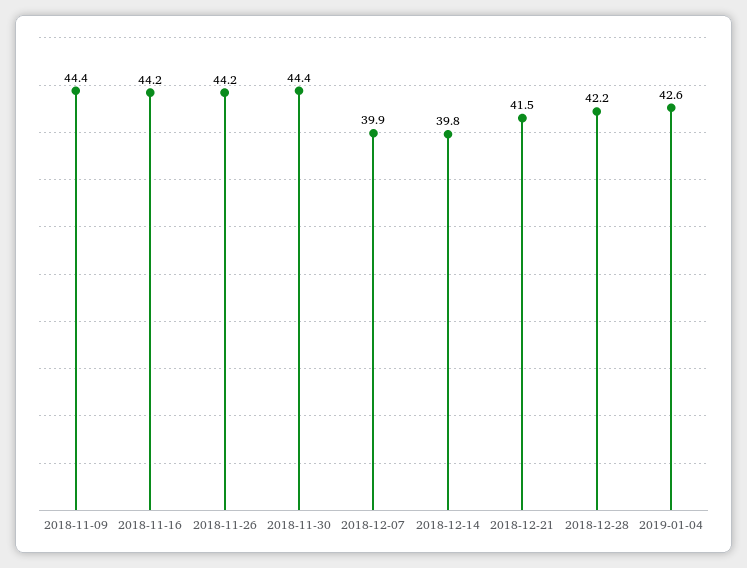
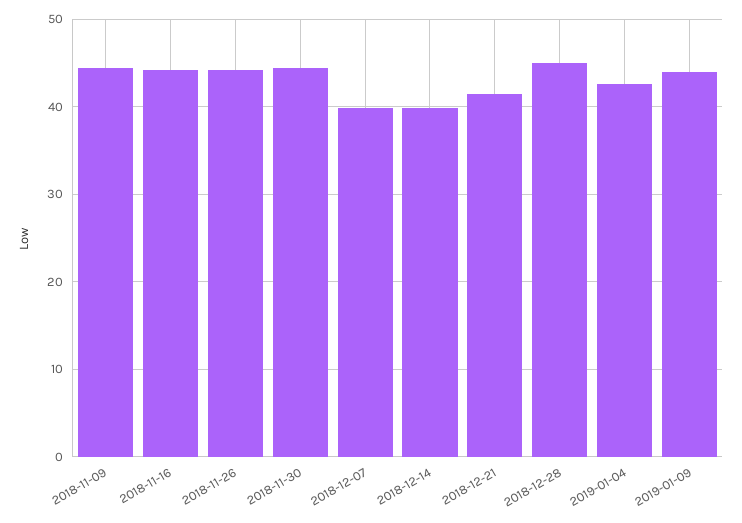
2018-12-28: 42.2 -> 45
2019-01-09: none -> 44

